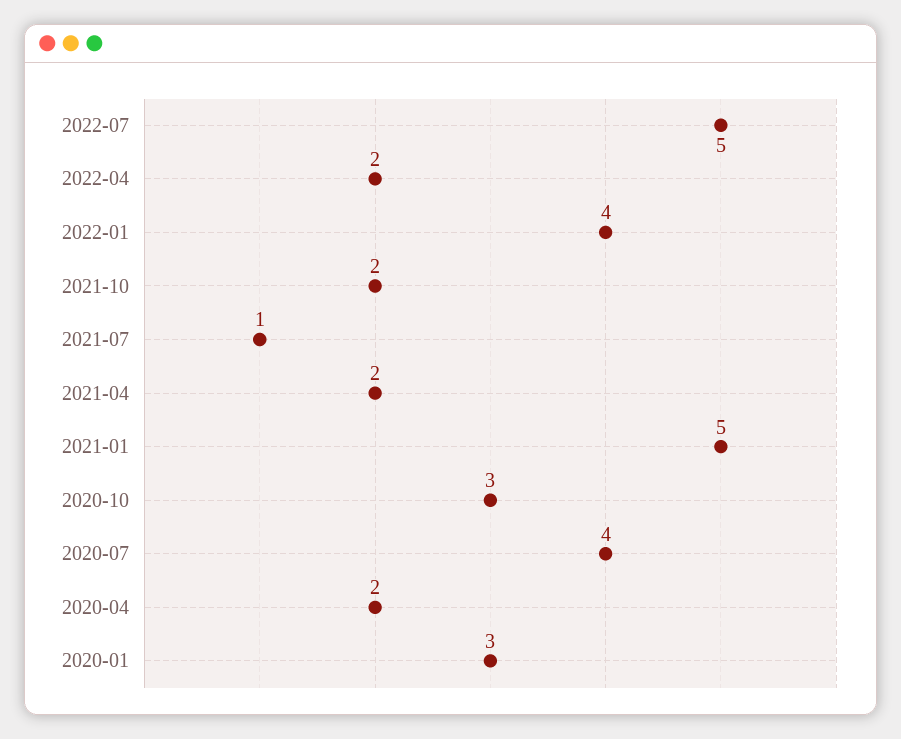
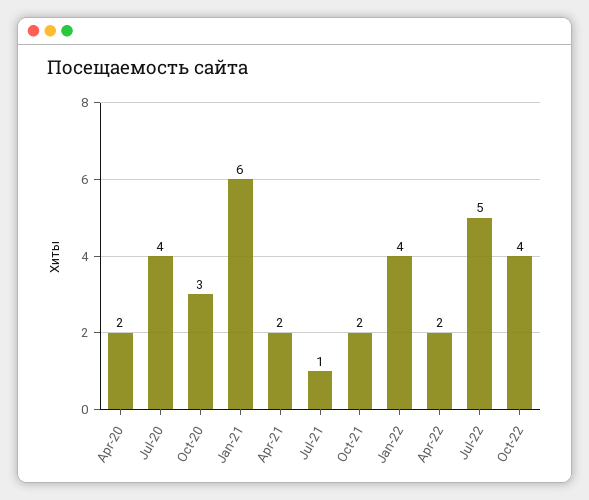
2021-01: 5 -> 6
2020-01: 3 -> none
Oct-22: none -> 4

